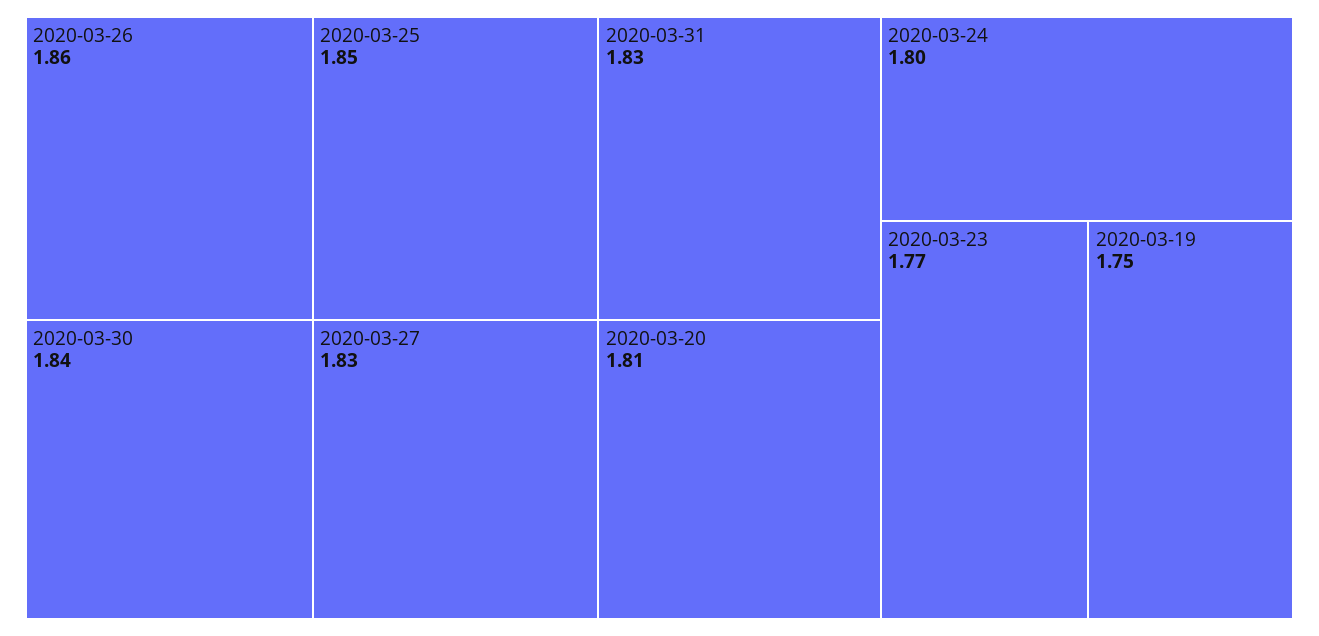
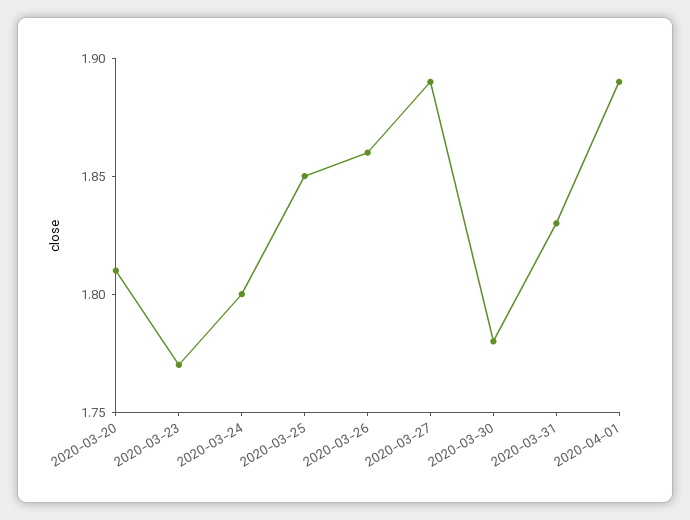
2020-03-30: 1.84 -> 1.78
2020-03-27: 1.83 -> 1.89
2020-03-19: 1.75 -> none
2020-04-01: none -> 1.89

